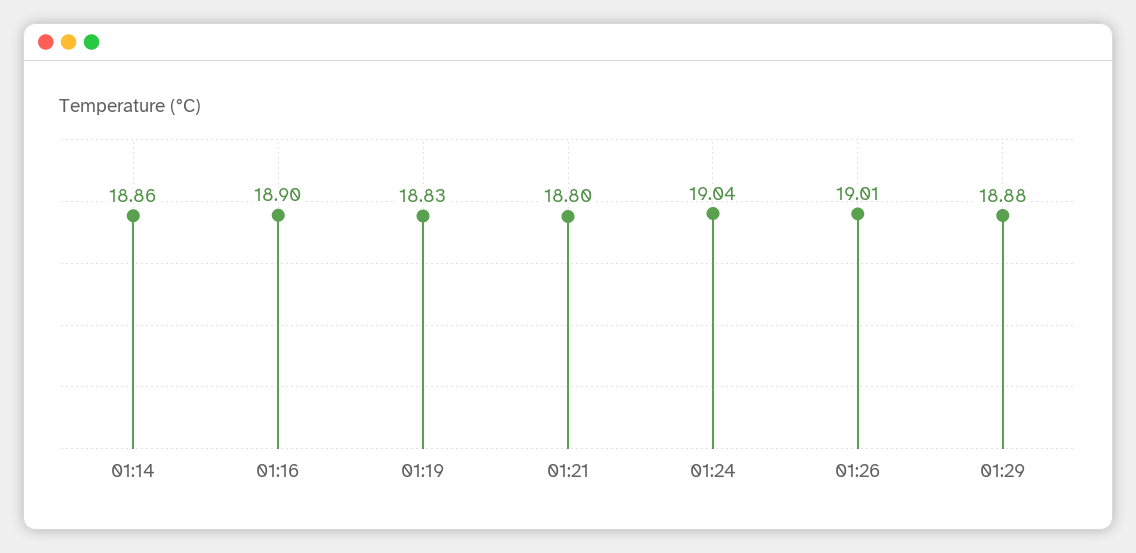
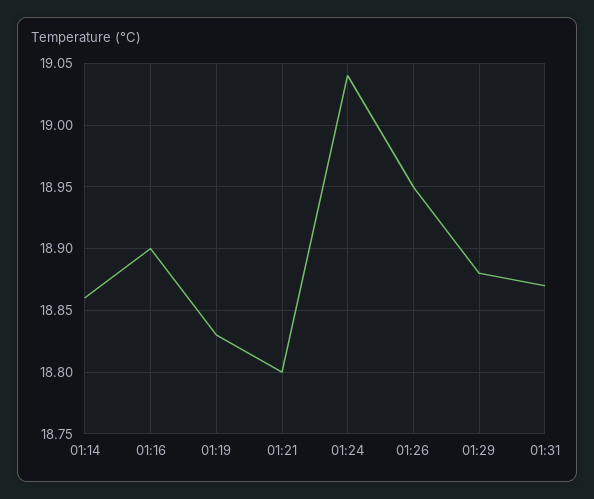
01:26: 19.01 -> 18.95
01:31: none -> 18.87

